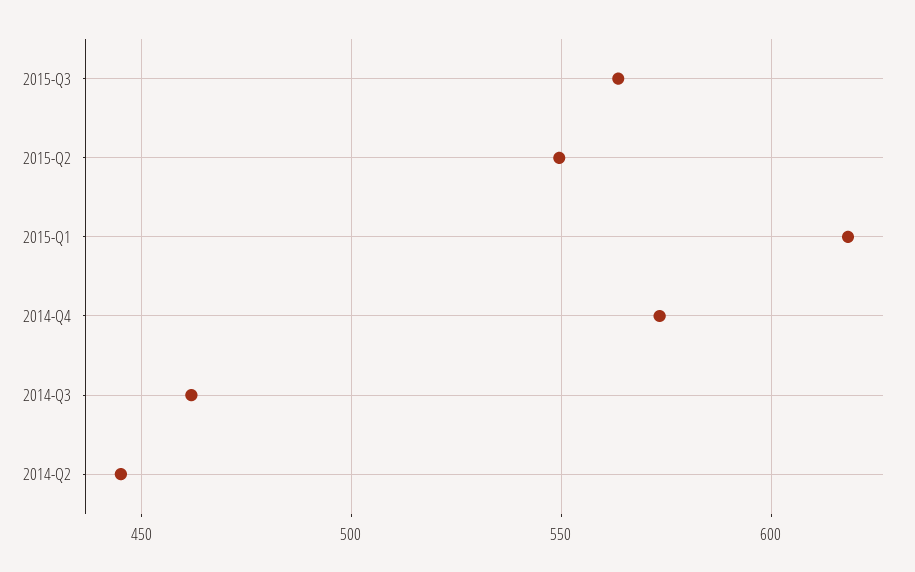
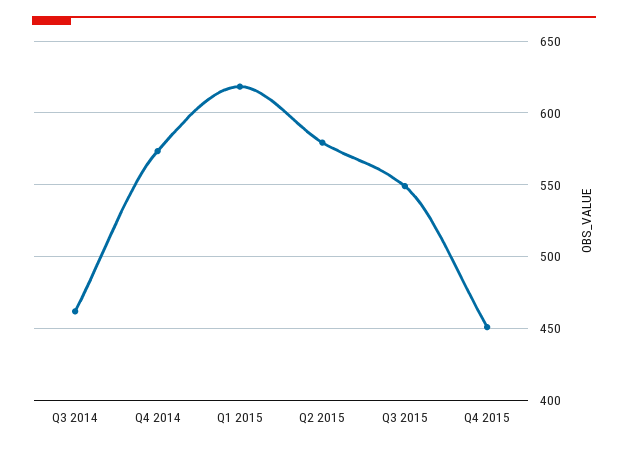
2015-Q3: 565 -> 550
2015-Q2: 550 -> 580
2014-Q2: 445 -> none
Q4 2015: none -> 450

